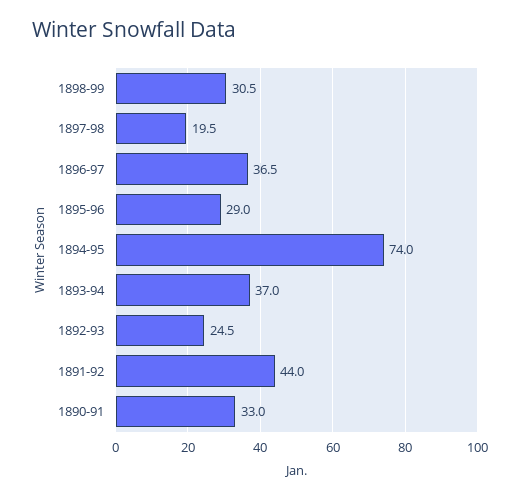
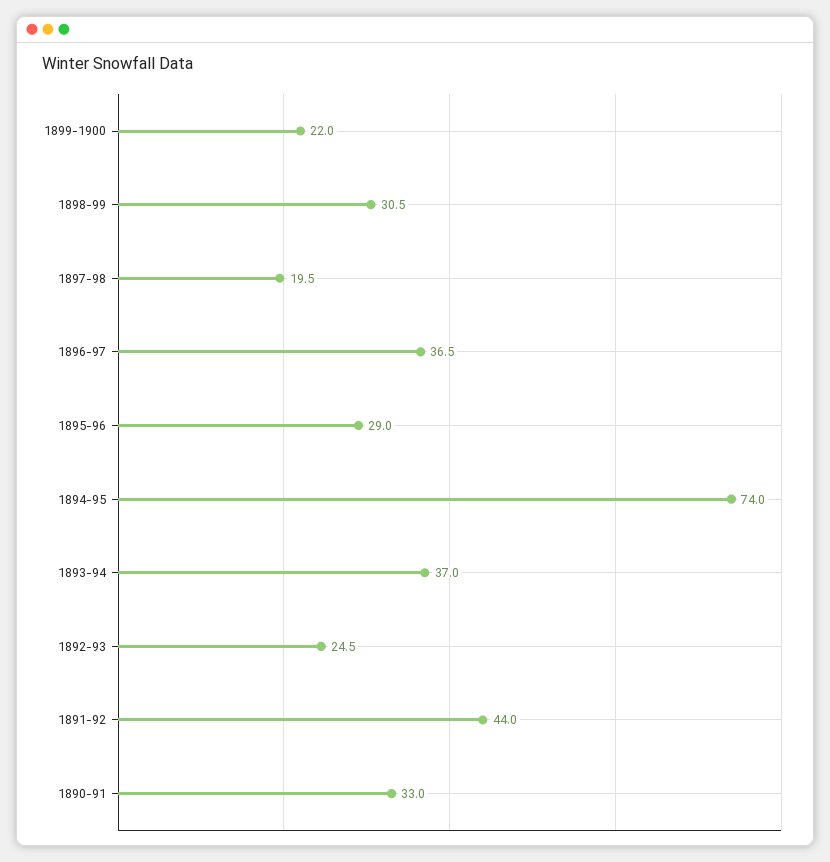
1899-1900: none -> 22

